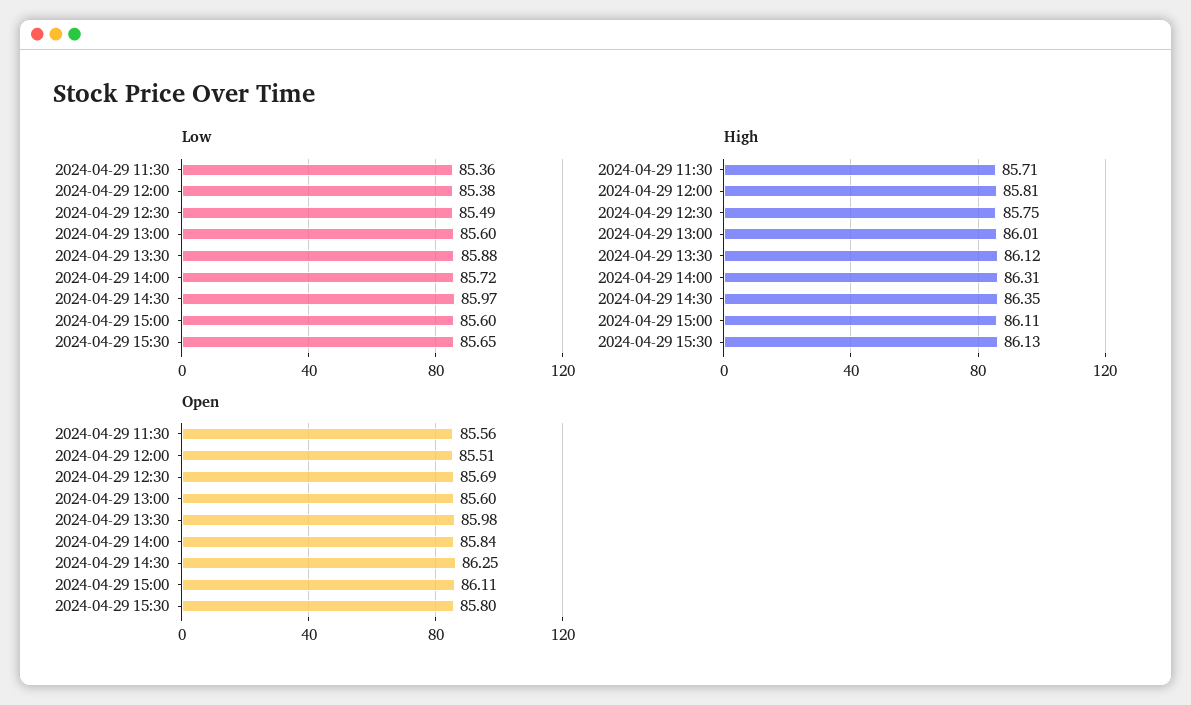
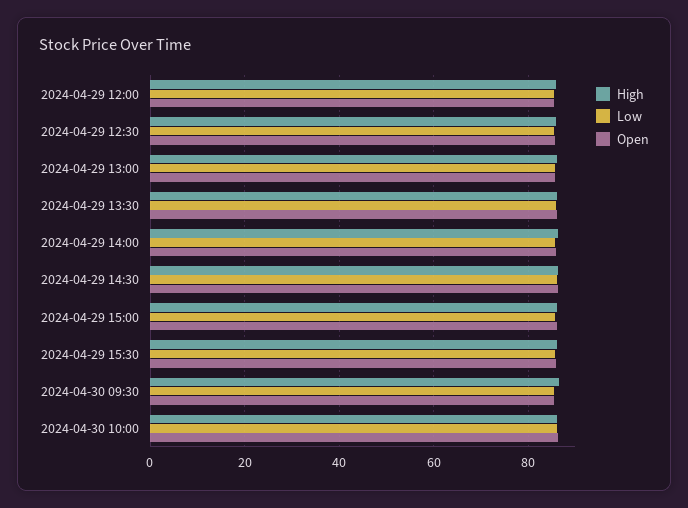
Low, 2024-04-29 11:30: 85.36 -> none
High, 2024-04-29 11:30: 85.71 -> none
Open, 2024-04-29 11:30: 85.56 -> none
High, 2024-04-30 09:30: none -> 86
Low, 2024-04-30 09:30: none -> 86
Open, 2024-04-30 09:30: none -> 86
High, 2024-04-30 10:00: none -> 86
Low, 2024-04-30 10:00: none -> 86
Open, 2024-04-30 10:00: none -> 86

